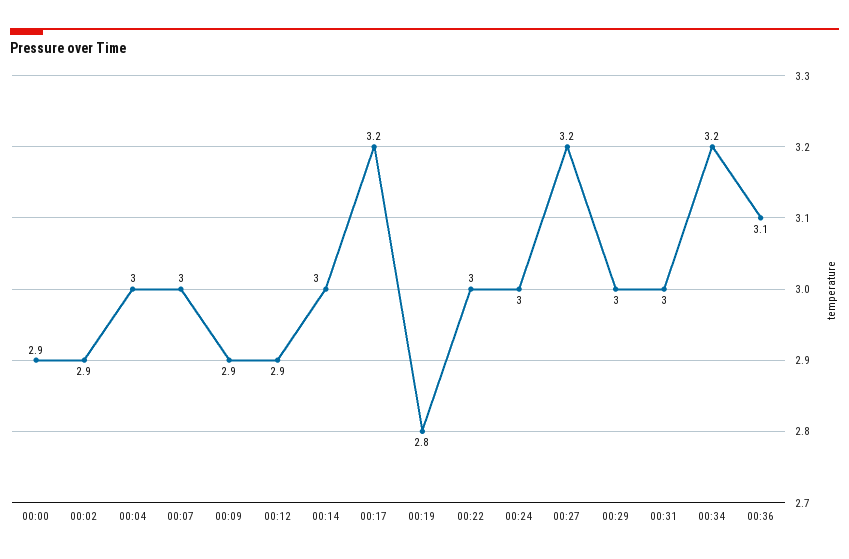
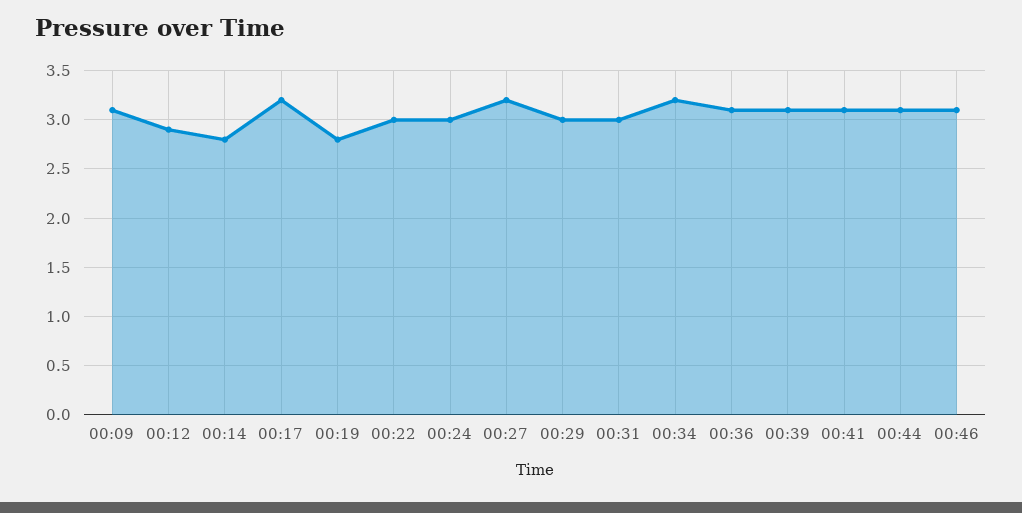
00:00: 2.9 -> none
00:02: 2.9 -> none
00:04: 3 -> none
00:07: 3 -> none
00:09: 2.9 -> 3.1
00:14: 3 -> 2.8
00:39: none -> 3.1
00:41: none -> 3.1
00:44: none -> 3.1
00:46: none -> 3.1

